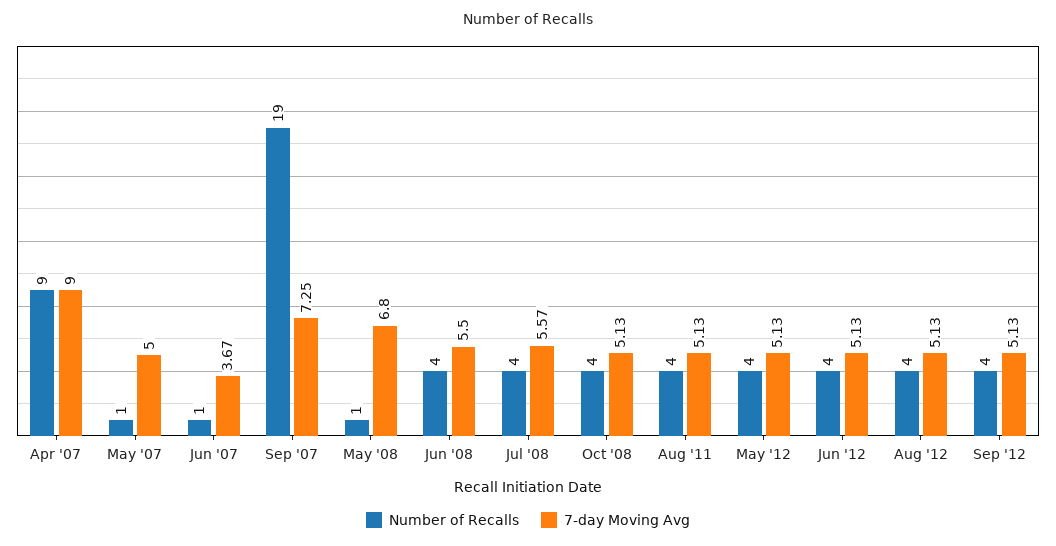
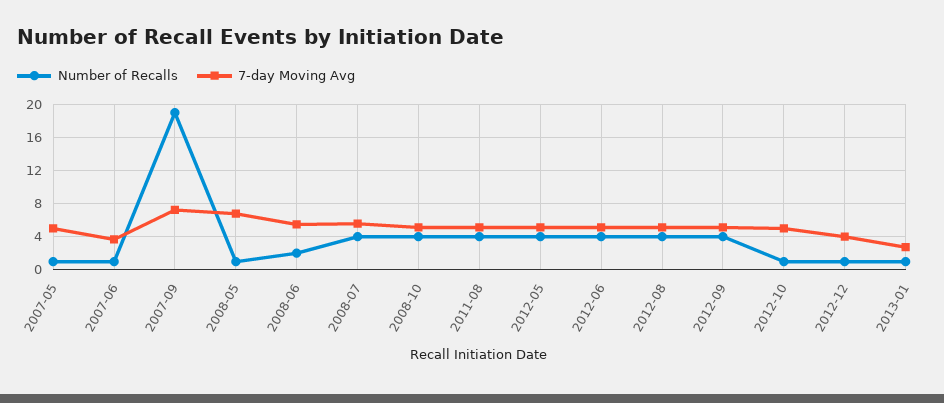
Number of Recalls, Apr '07: 9 -> none
7-day Moving Avg, Apr '07: 9 -> none
Number of Recalls, Jun '08: 4 -> 2
Number of Recalls, 2012-10: none -> 1
7-day Moving Avg, 2012-10: none -> 5
Number of Recalls, 2012-12: none -> 1
7-day Moving Avg, 2012-12: none -> 4
Number of Recalls, 2013-01: none -> 1
7-day Moving Avg, 2013-01: none -> 3

